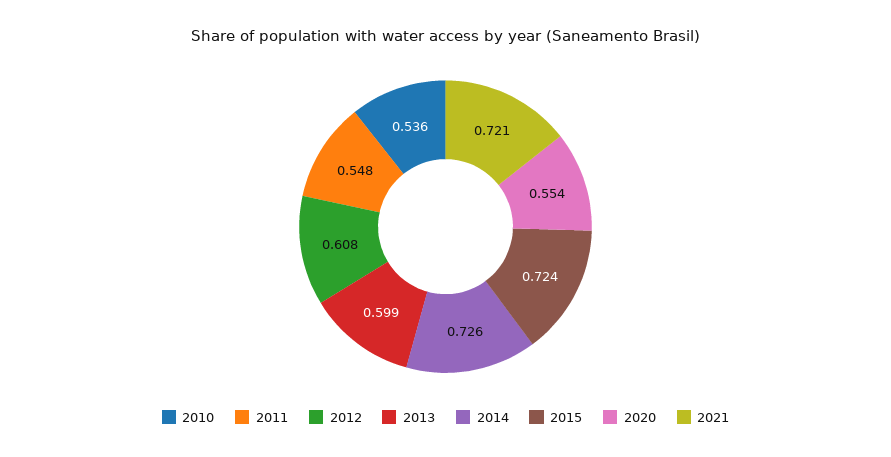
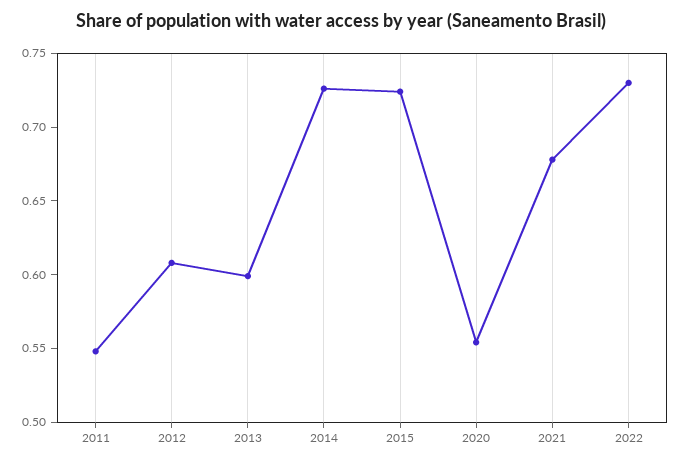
2010: 0.536 -> none
2021: 0.721 -> 0.68
2022: none -> 0.73

